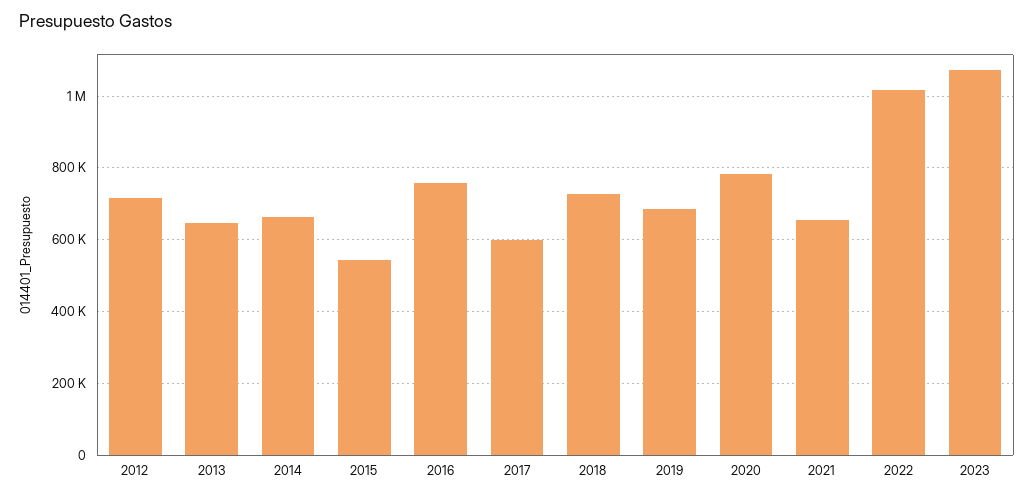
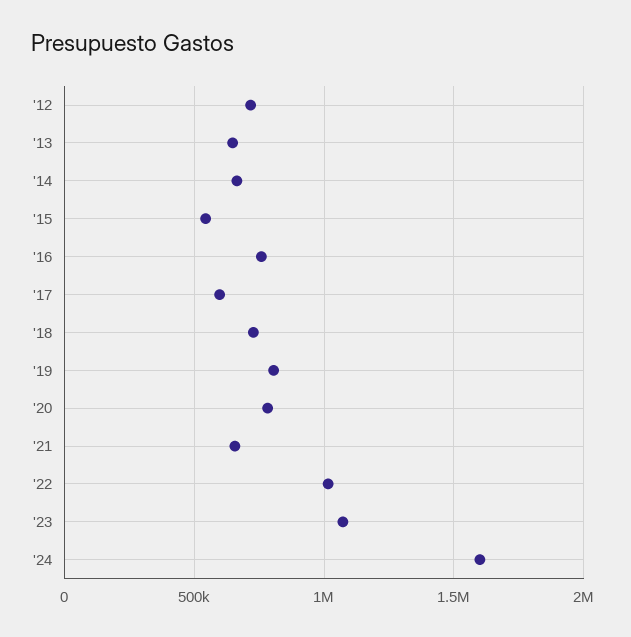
2019: 680000 -> 800000
'24: none -> 1600000

